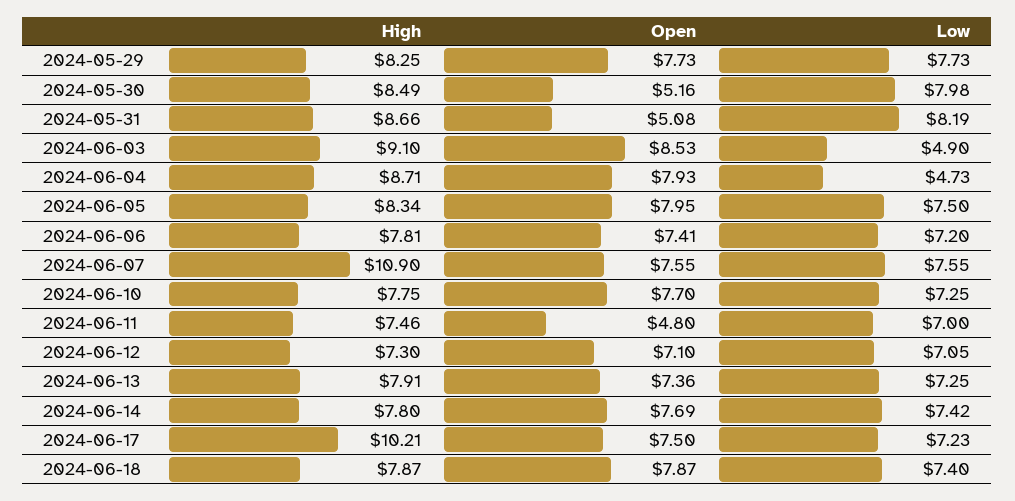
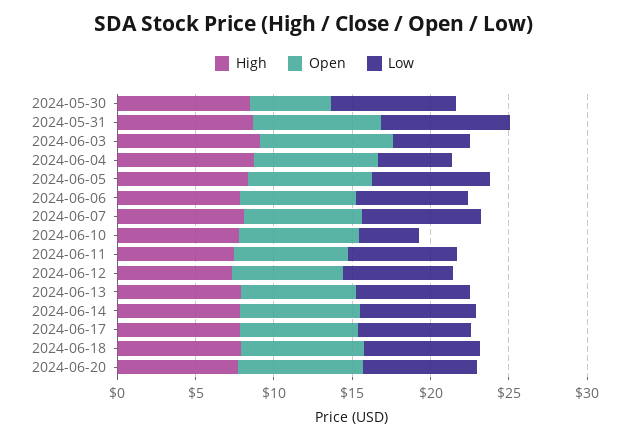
High, 2024-05-29: 8.25 -> none
Open, 2024-05-29: 7.73 -> none
Low, 2024-05-29: 7.73 -> none
Open, 2024-05-31: 5.08 -> 8
High, 2024-06-07: 10.9 -> 8
Low, 2024-06-10: 7.25 -> 4
Open, 2024-06-11: 4.8 -> 7
High, 2024-06-17: 10.21 -> 8
High, 2024-06-20: none -> 8
Open, 2024-06-20: none -> 8
Low, 2024-06-20: none -> 7

